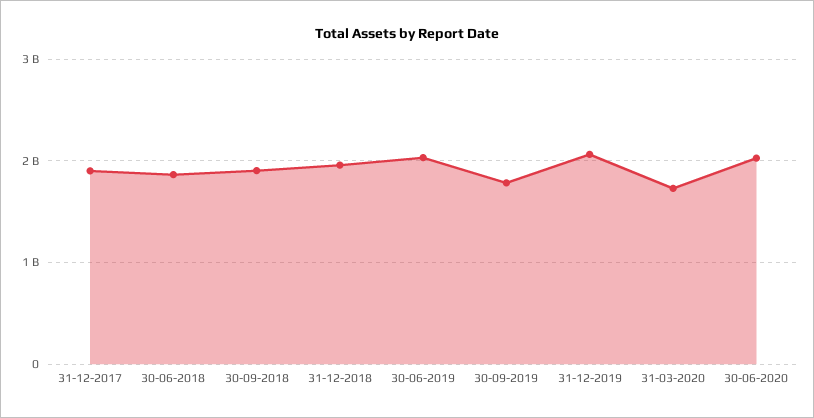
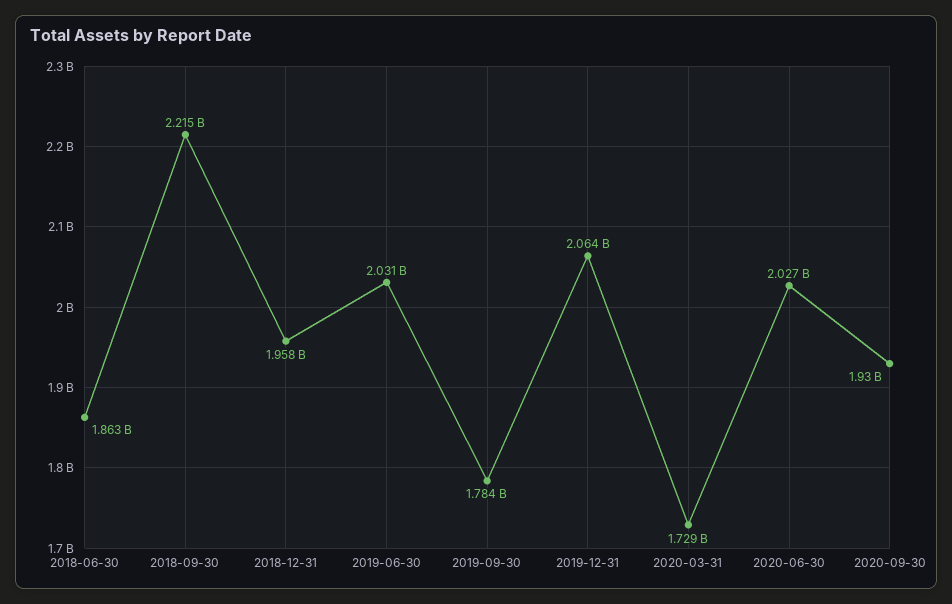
31-12-2017: 1900000000 -> none
30-09-2018: 1900000000 -> 2215000000
2020-09-30: none -> 1930000000

